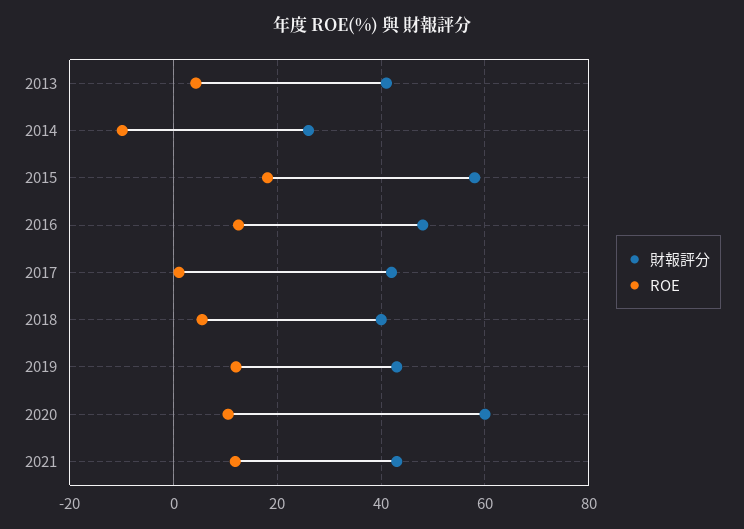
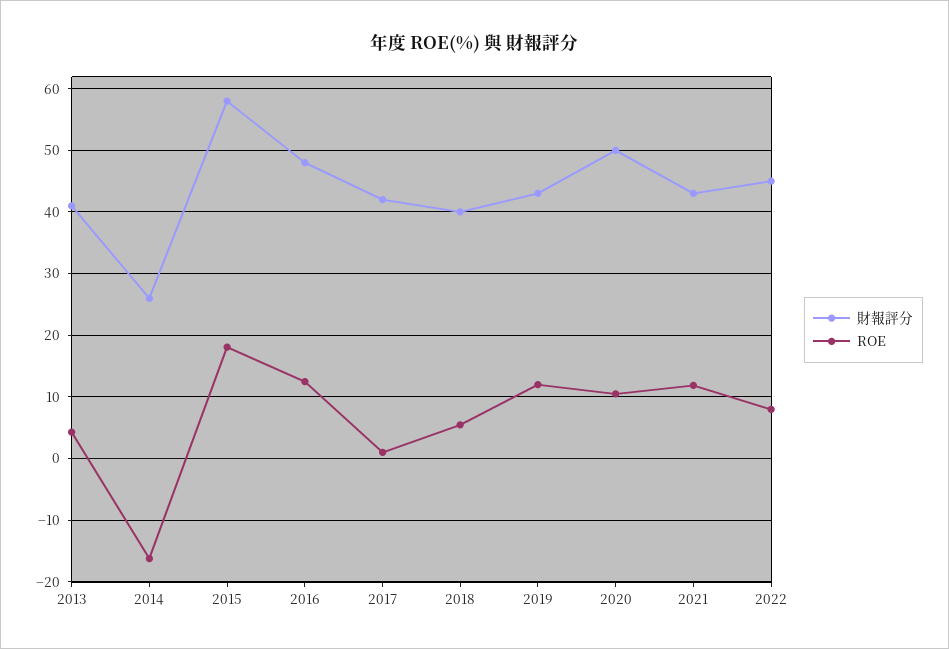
ROE, 2014: -10 -> -16
財報評分, 2020: 60 -> 50
財報評分, 2022: none -> 45
ROE, 2022: none -> 8

